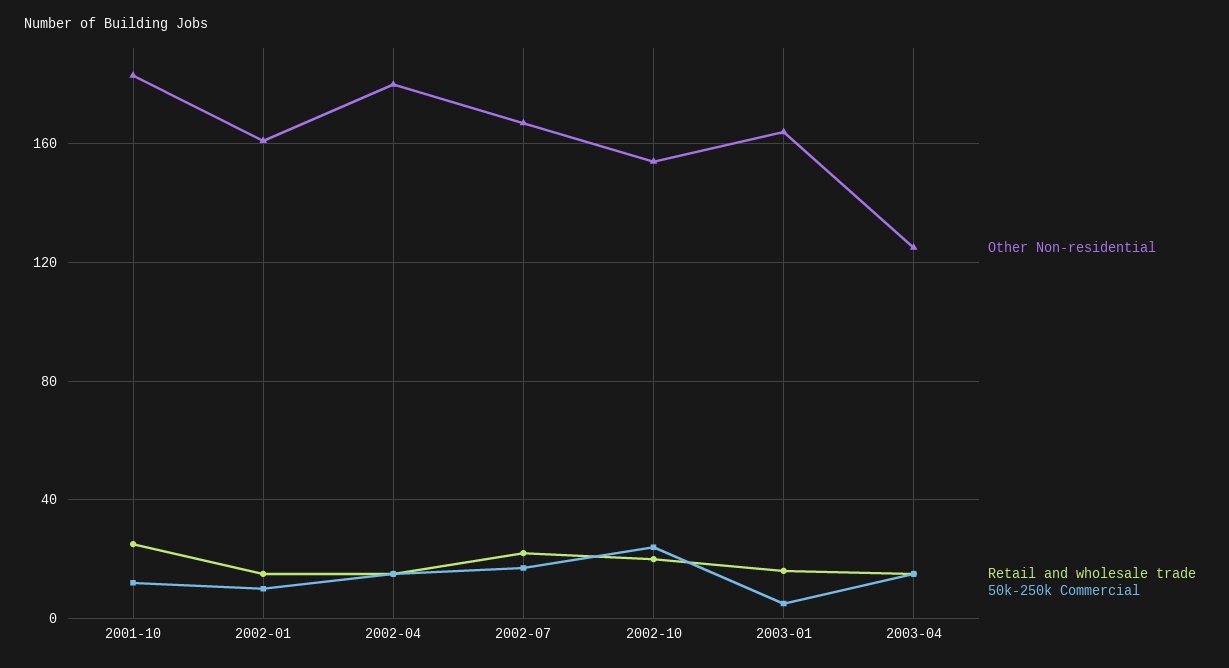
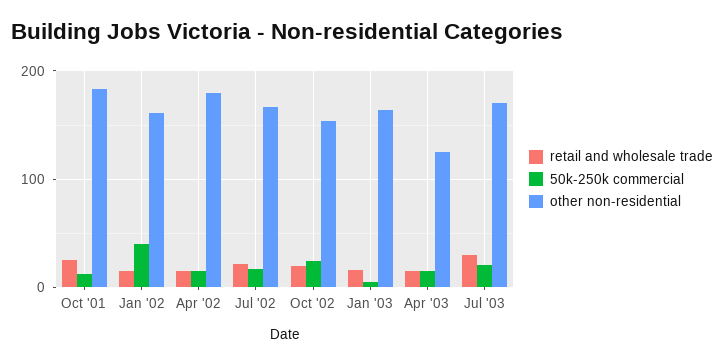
50k-250k Commercial, 2002-01: 10 -> 40
Retail and wholesale trade, Jul '03: none -> 30
50k-250k Commercial, Jul '03: none -> 20
Other Non-residential, Jul '03: none -> 170

